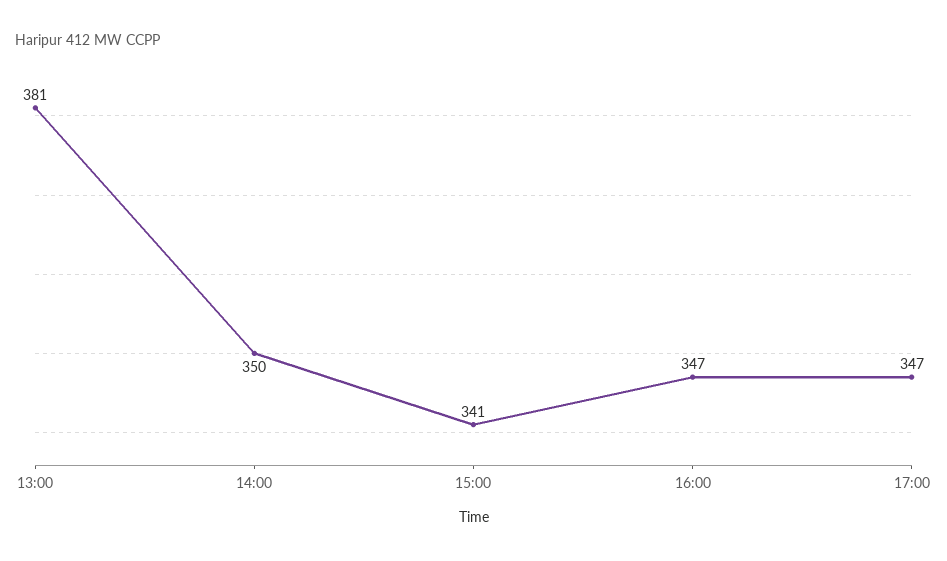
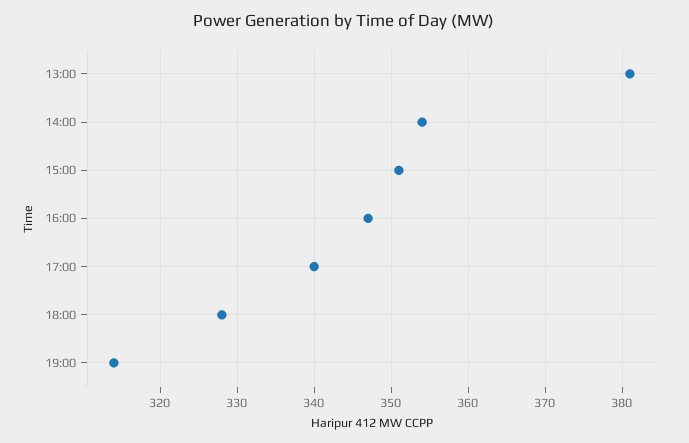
14:00: 350 -> 354
15:00: 341 -> 351
17:00: 347 -> 340
18:00: none -> 328
19:00: none -> 314

